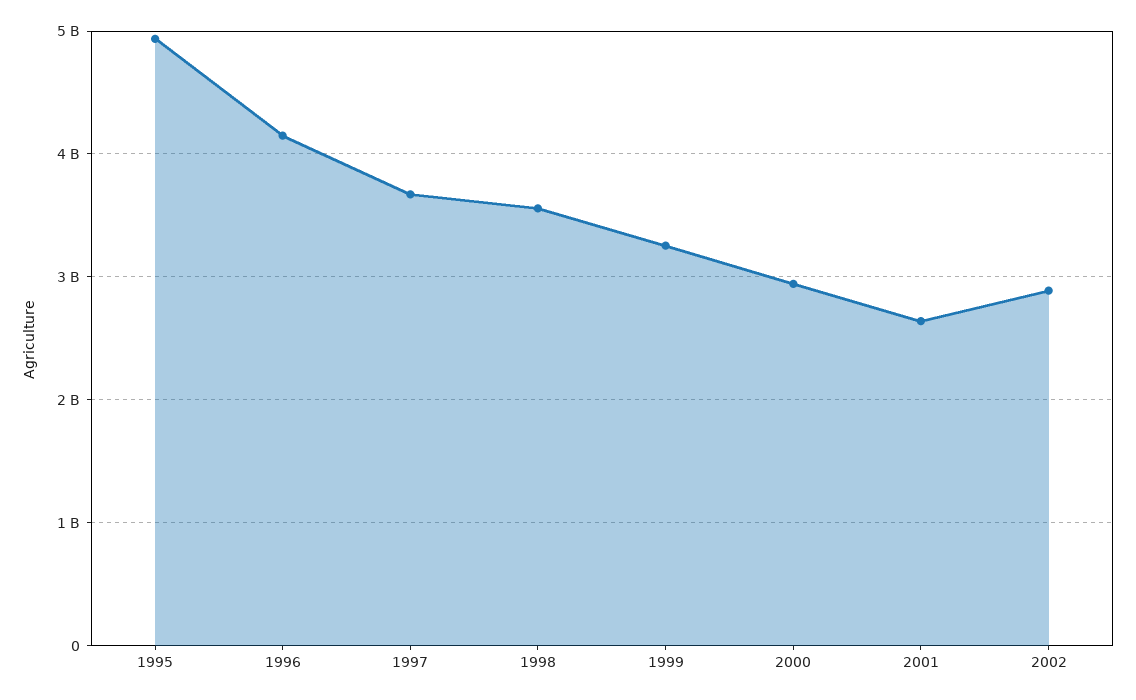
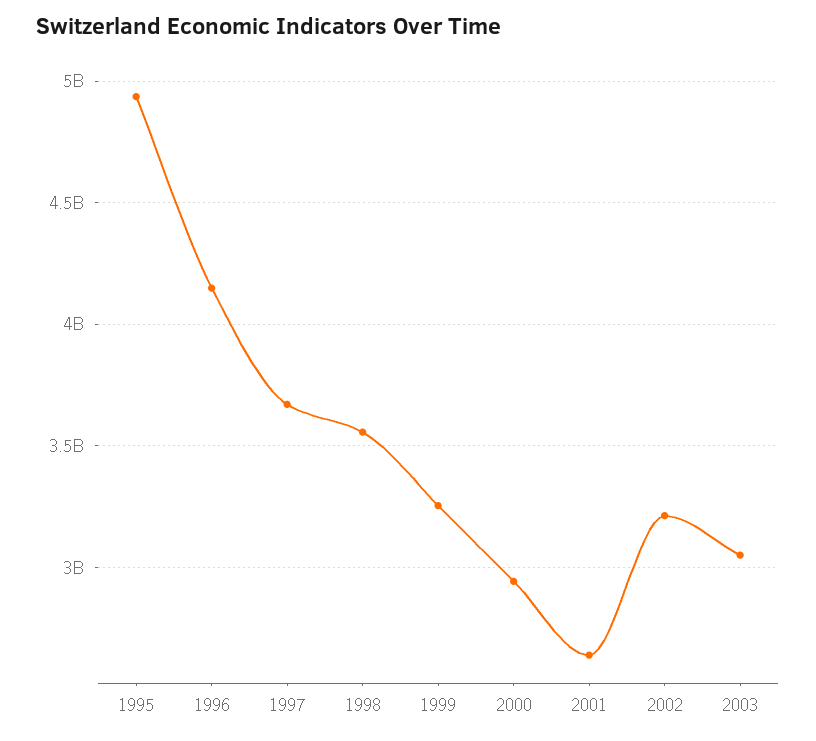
2002: 2900000000 -> 3200000000
2003: none -> 3050000000

